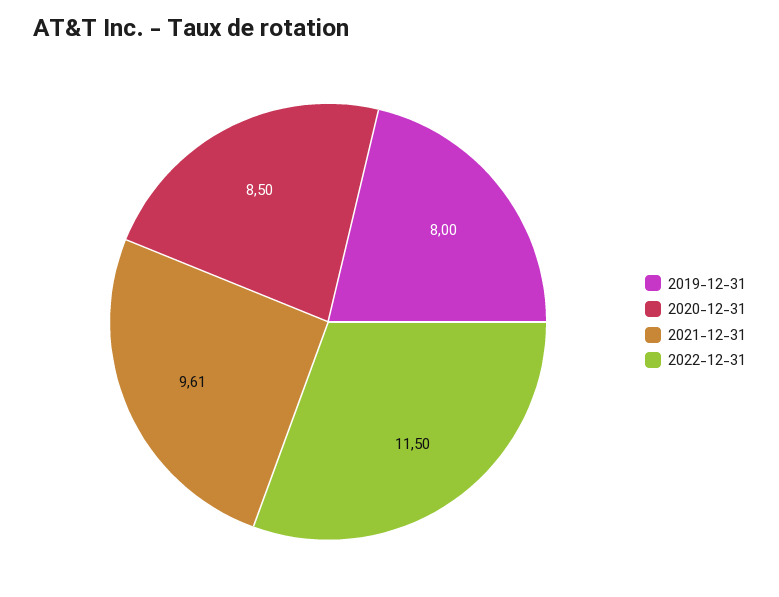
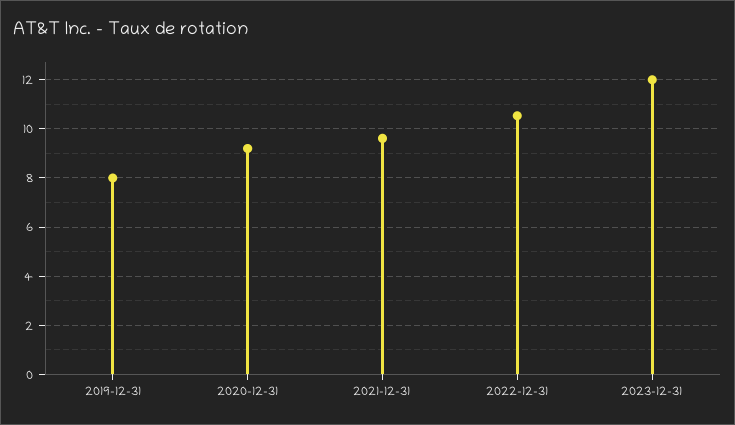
2020-12-31: 8.5 -> 9.25
2022-12-31: 11.5 -> 10.5
2023-12-31: none -> 12

